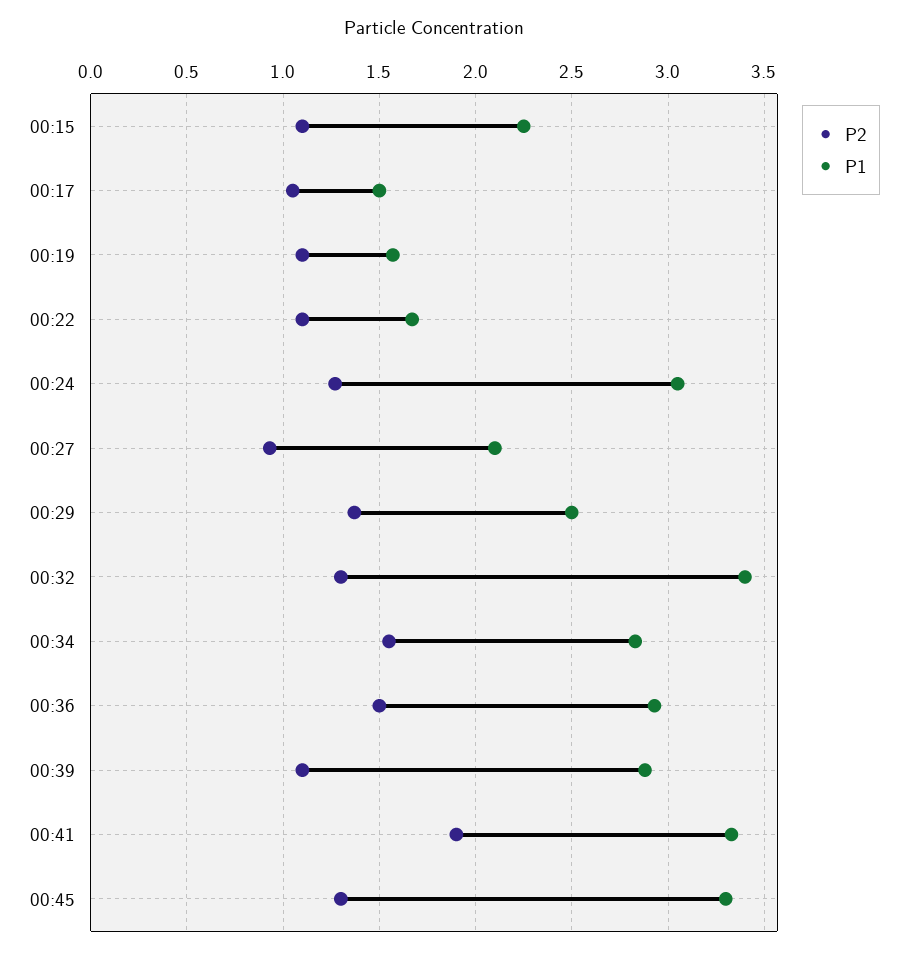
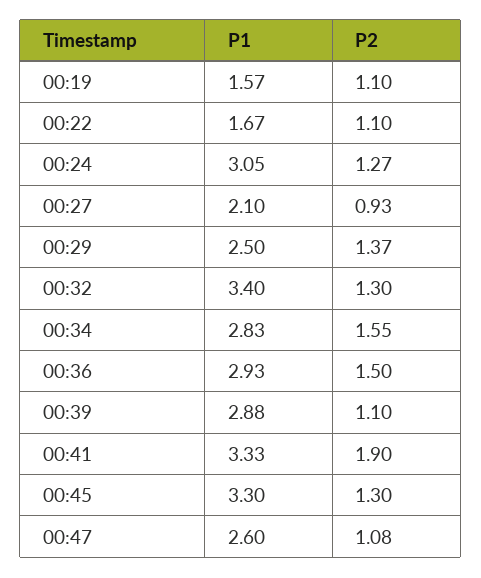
P2, 00:15: 1.1 -> none
P1, 00:15: 2.25 -> none
P2, 00:17: 1.05 -> none
P1, 00:17: 1.5 -> none
P1, 00:47: none -> 2.6
P2, 00:47: none -> 1.08

